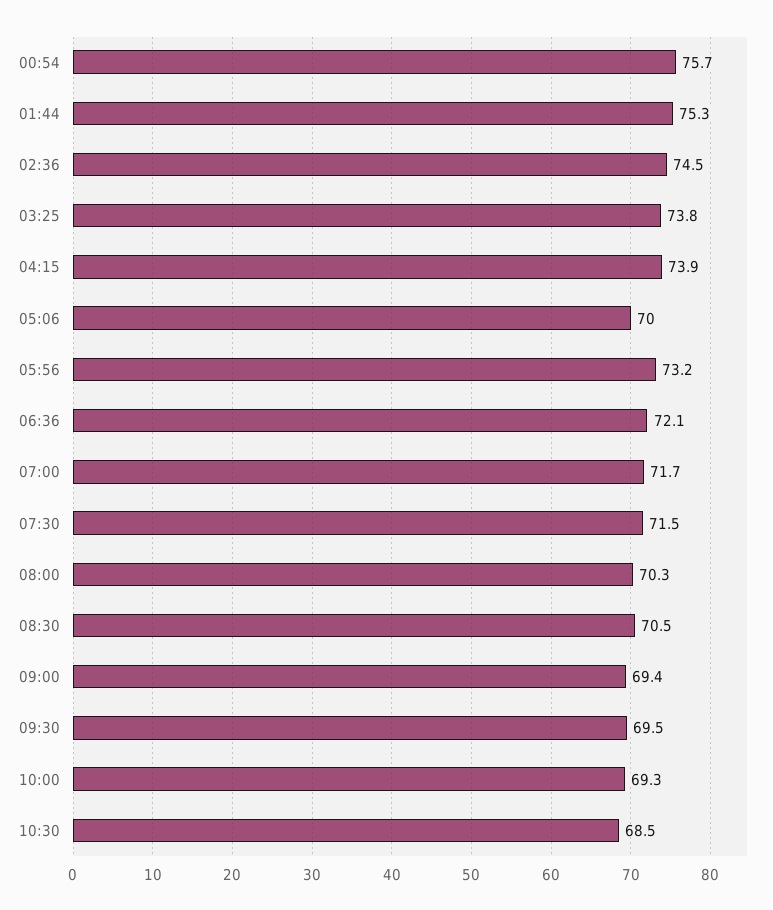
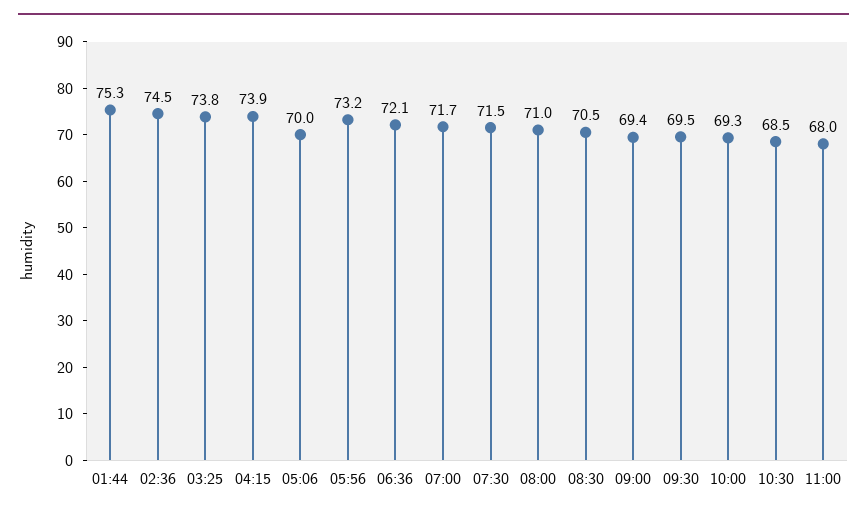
00:54: 75.7 -> none
08:00: 70.3 -> 71
11:00: none -> 68

